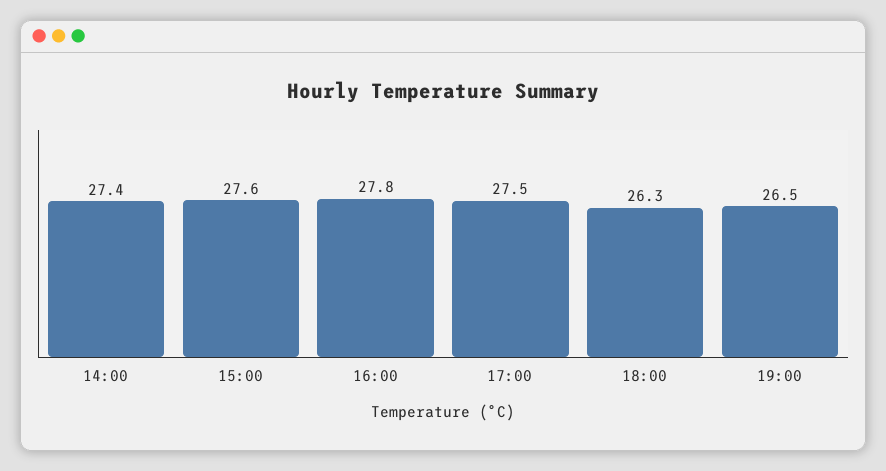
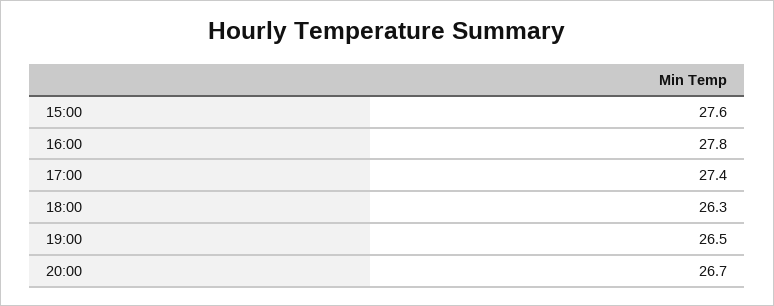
14:00: 27.4 -> none
17:00: 27.5 -> 27.4
20:00: none -> 26.7

